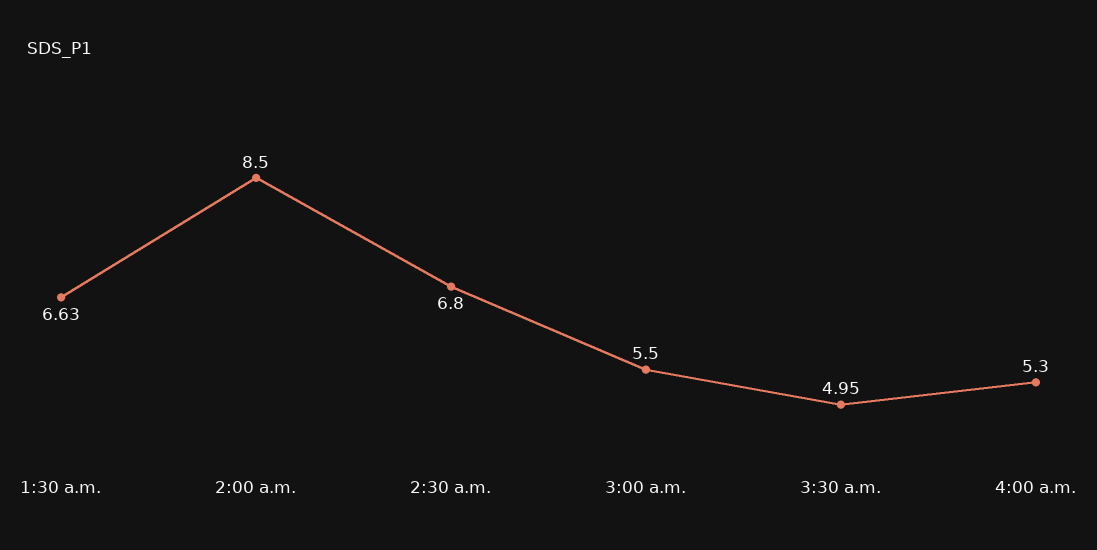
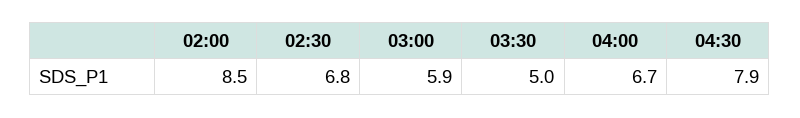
1:30 a.m.: 6.63 -> none
3:00 a.m.: 5.5 -> 5.9
4:00 a.m.: 5.3 -> 6.7
04:30: none -> 7.9

